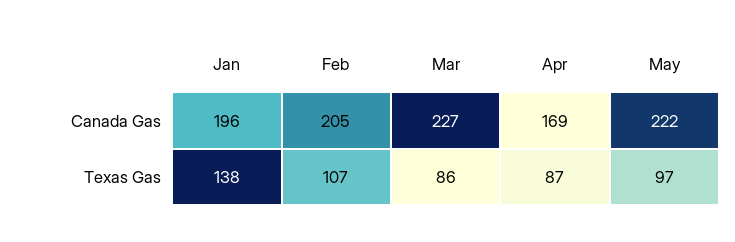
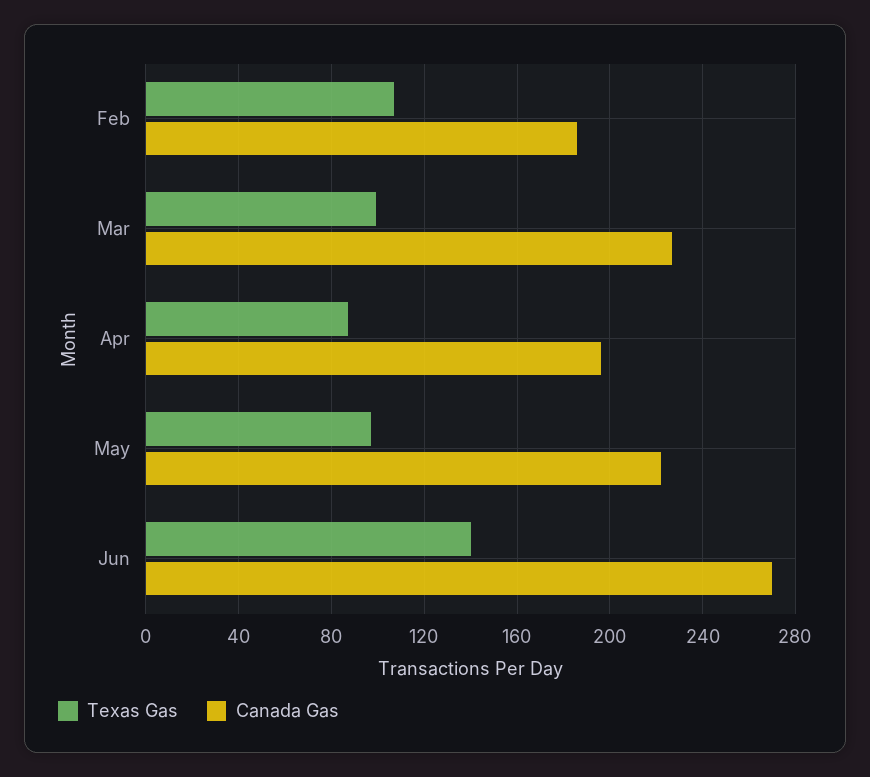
Canada Gas, Jan: 196 -> none
Canada Gas, Feb: 205 -> 185
Canada Gas, Apr: 169 -> 195
Texas Gas, Jan: 138 -> none
Texas Gas, Mar: 86 -> 100
Texas Gas, Jun: none -> 140
Canada Gas, Jun: none -> 270

